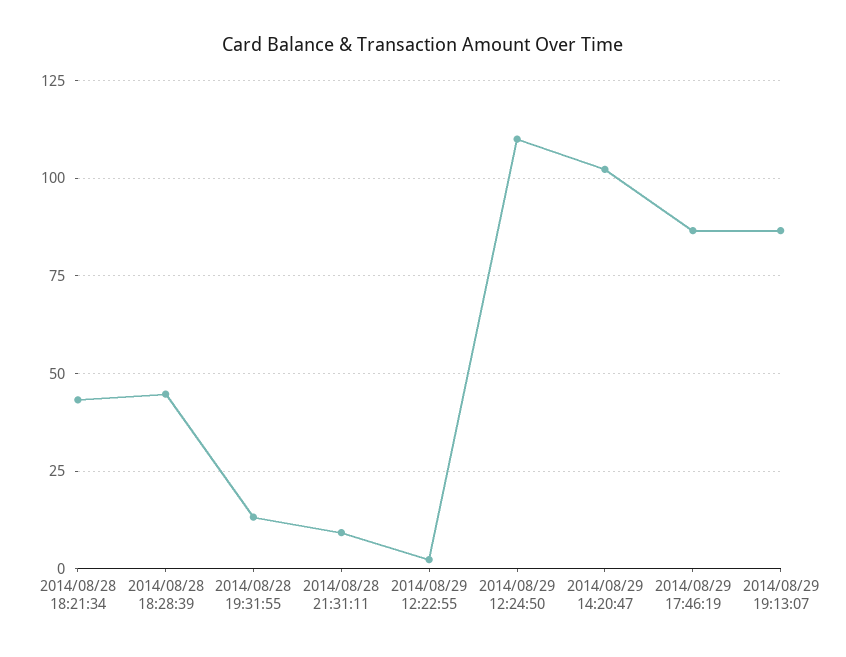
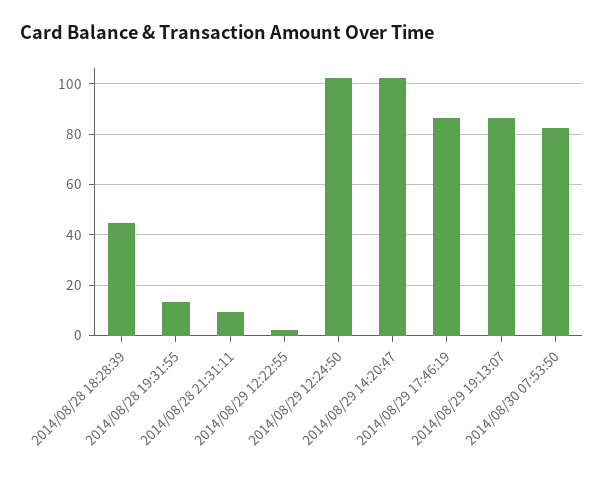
2014/08/28 18:21:34: 42.5 -> none
2014/08/29 12:24:50: 110 -> 102.5
2014/08/30 07:53:50: none -> 82.5

